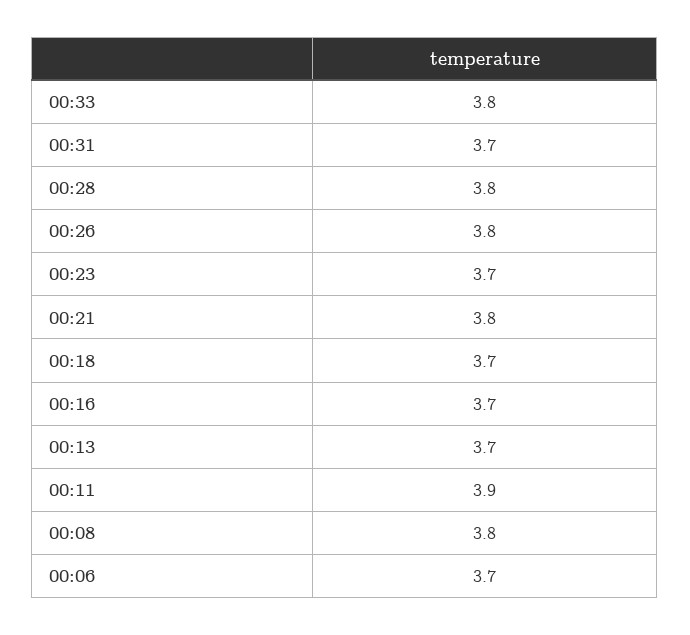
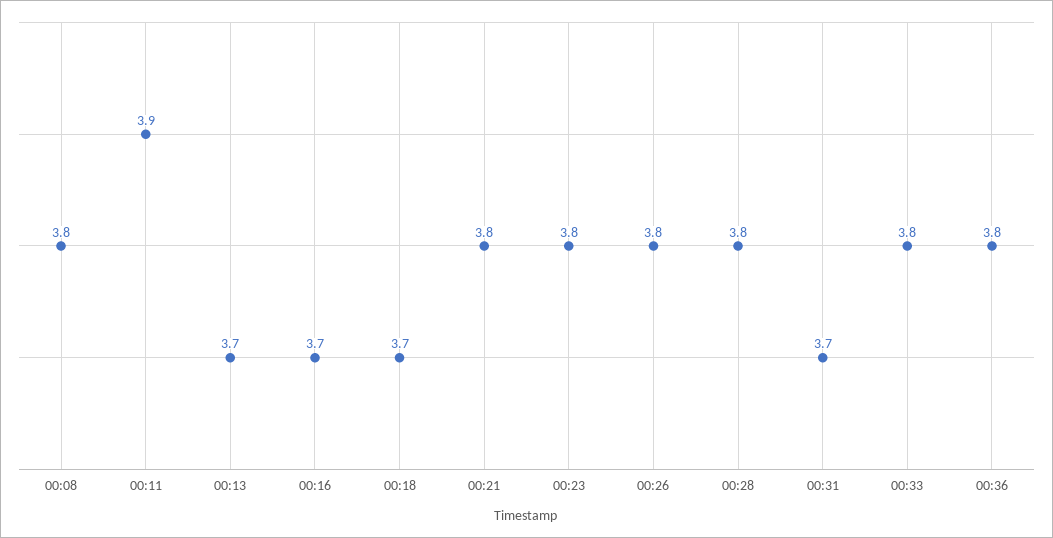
00:23: 3.7 -> 3.8
00:06: 3.7 -> none
00:36: none -> 3.8

